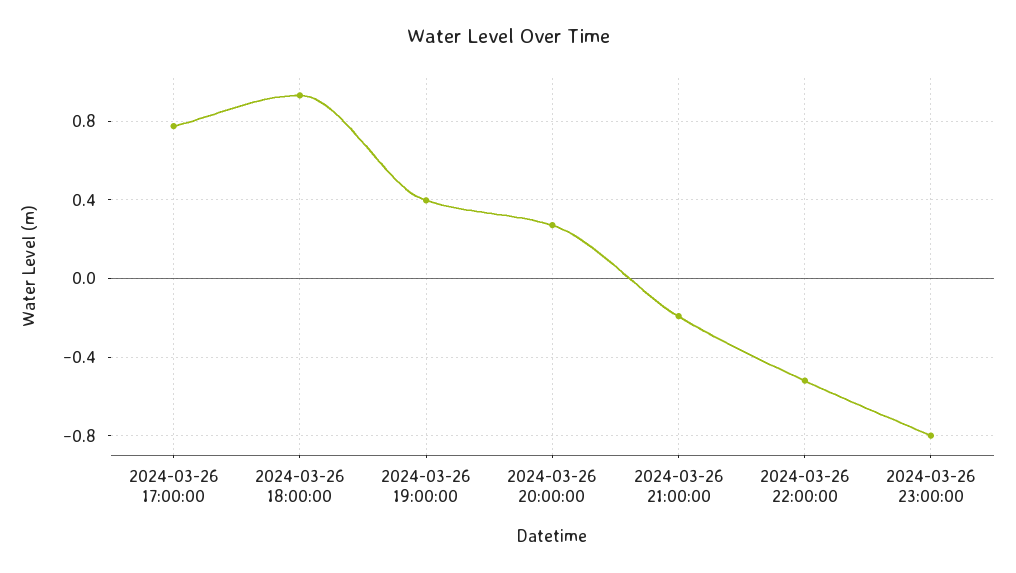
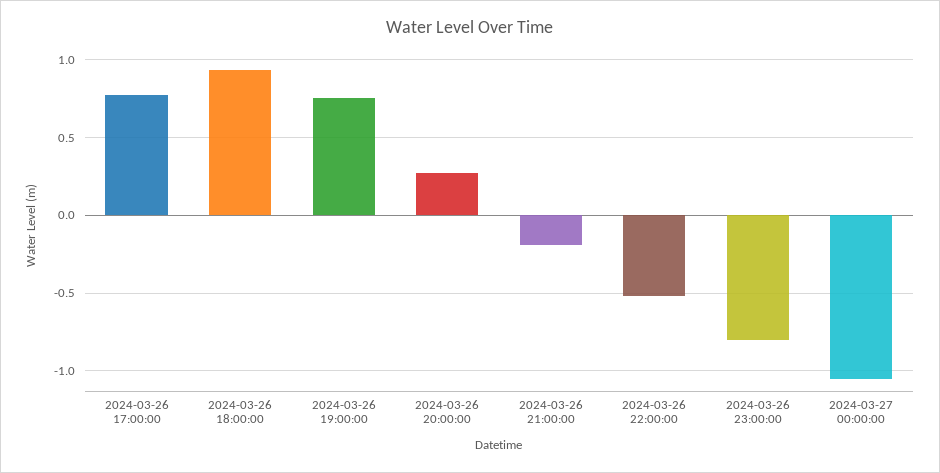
2024-03-26 19:00:00: 0.4 -> 0.75
2024-03-27 00:00:00: none -> -1.05

